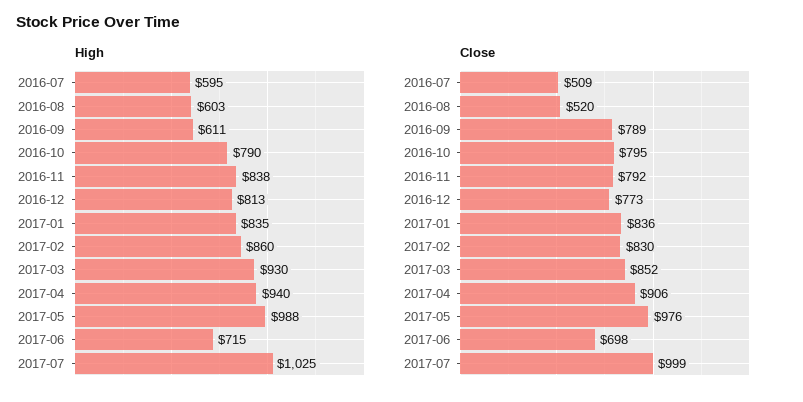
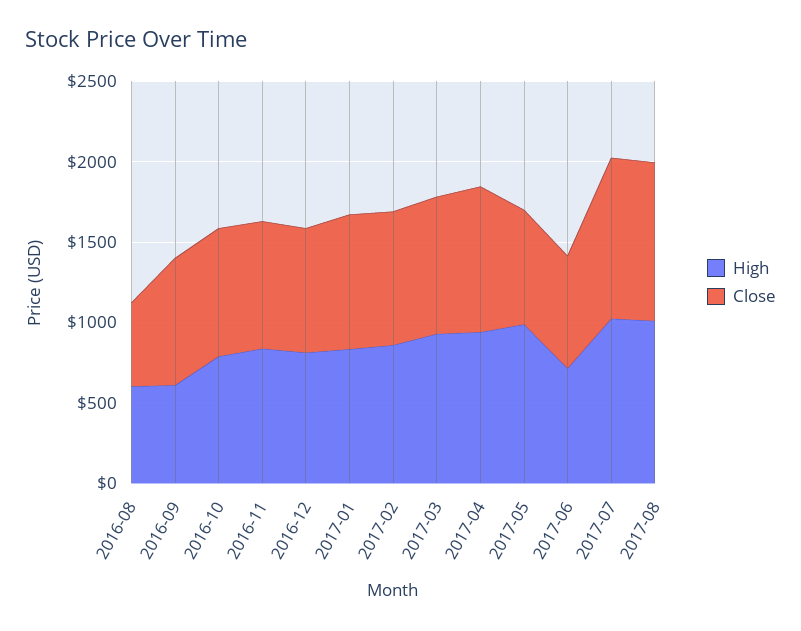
High, 2016-07: 595 -> none
Close, 2016-07: 509 -> none
Close, 2017-05: 976 -> 700
High, 2017-08: none -> 1000
Close, 2017-08: none -> 1000

